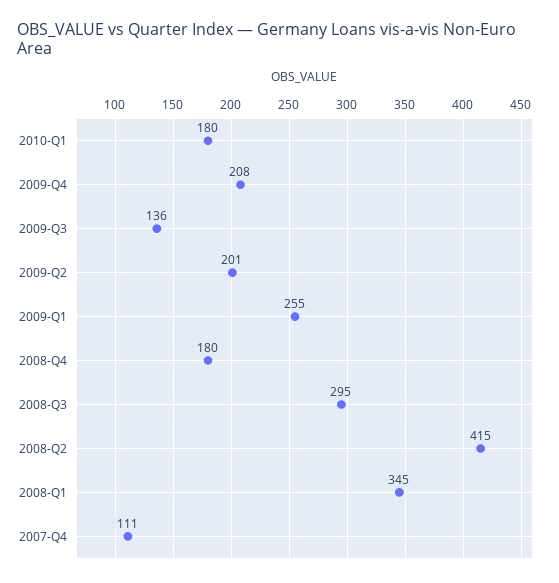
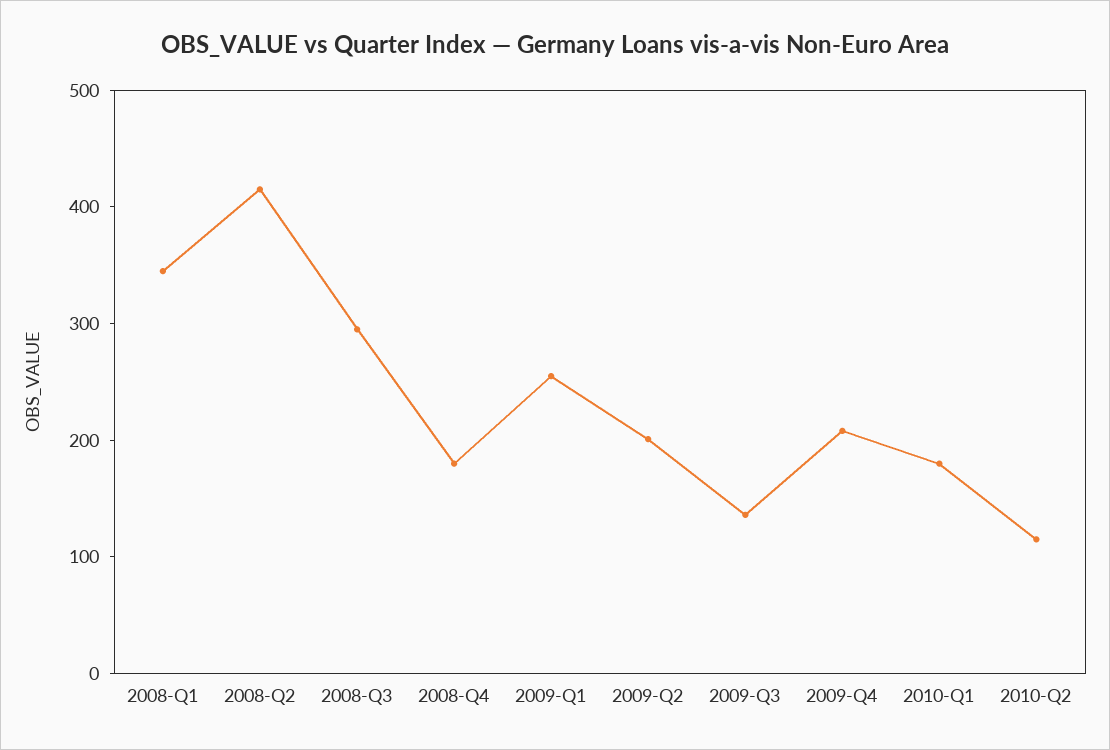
2007-Q4: 111 -> none
2010-Q2: none -> 120

